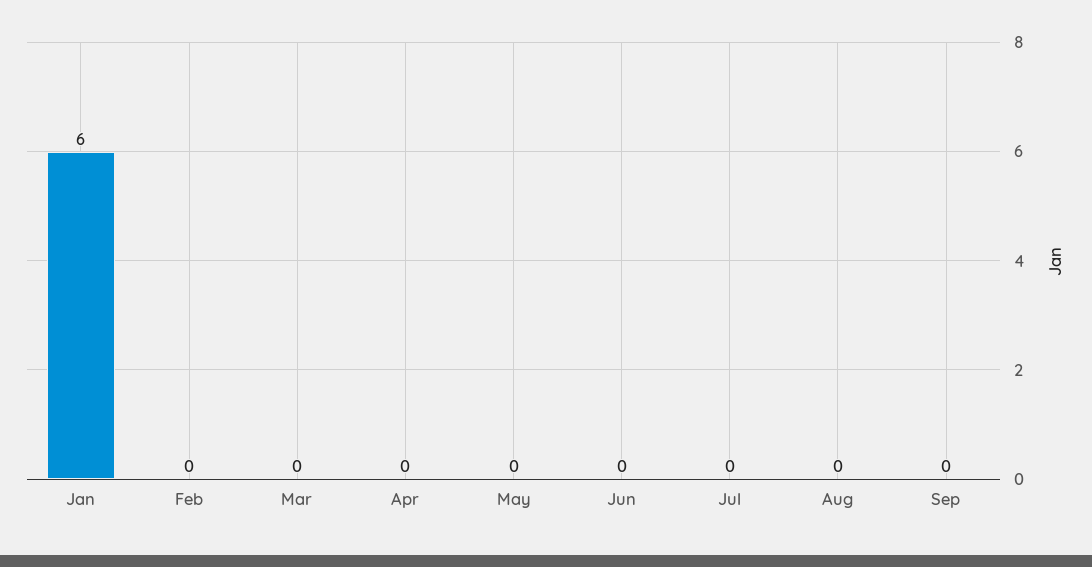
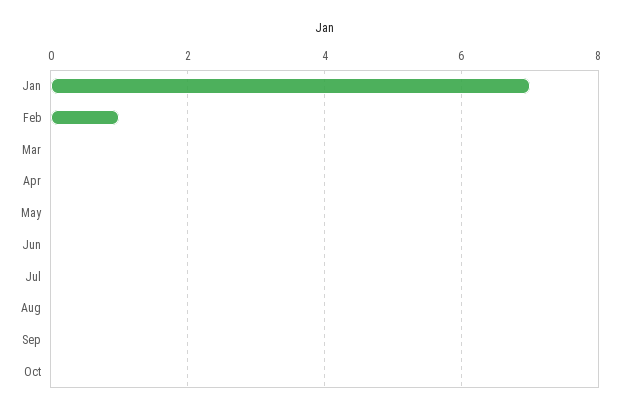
Jan: 6 -> 7
Feb: 0 -> 1
Oct: none -> 0

